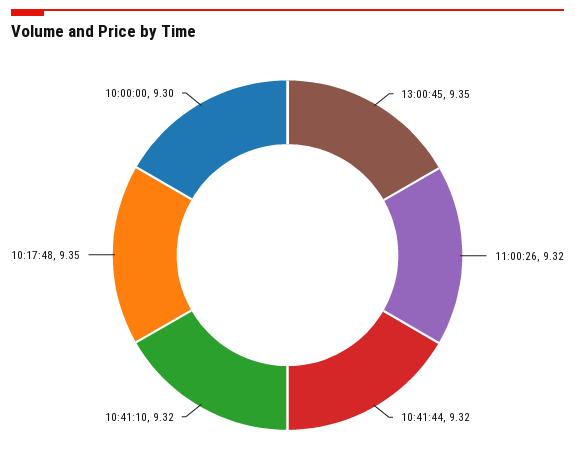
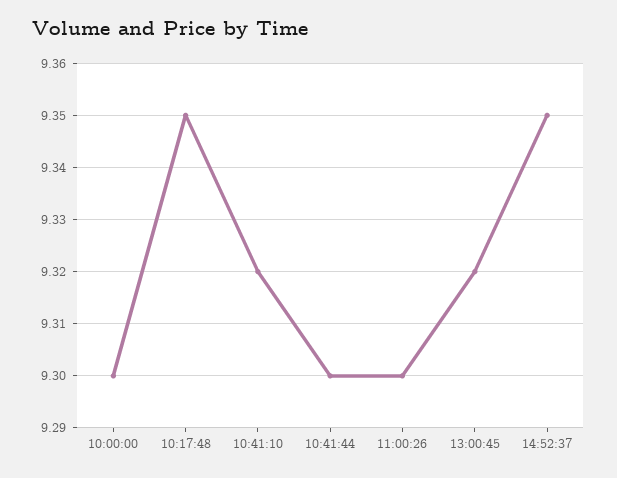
13:00:45: 9.35 -> 9.32
11:00:26: 9.32 -> 9.3
10:41:44: 9.32 -> 9.3
14:52:37: none -> 9.35

